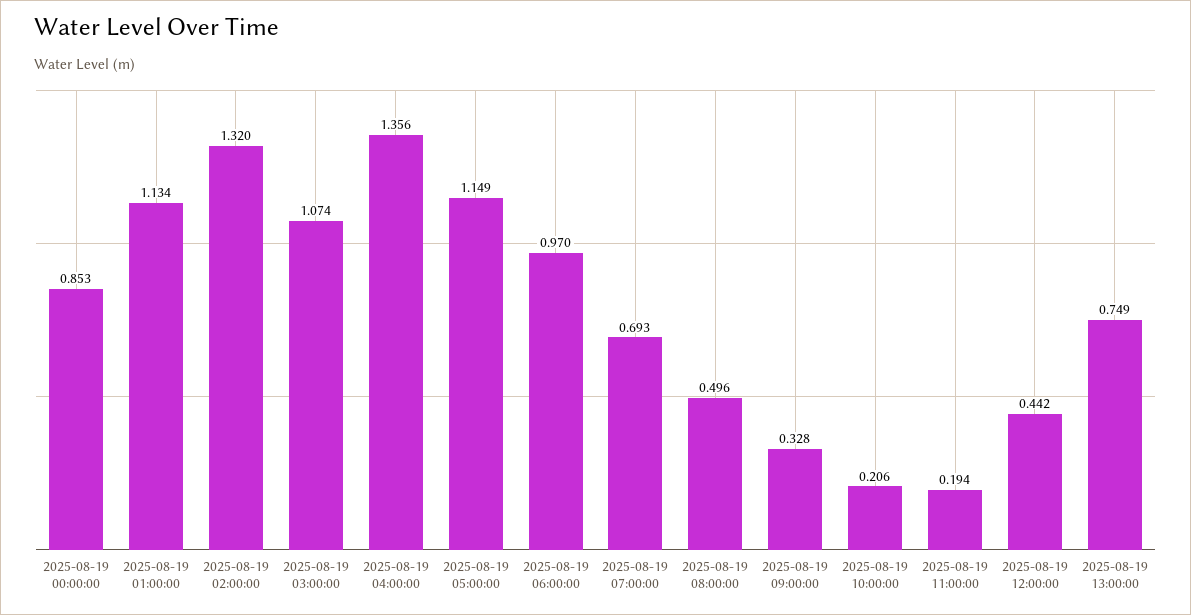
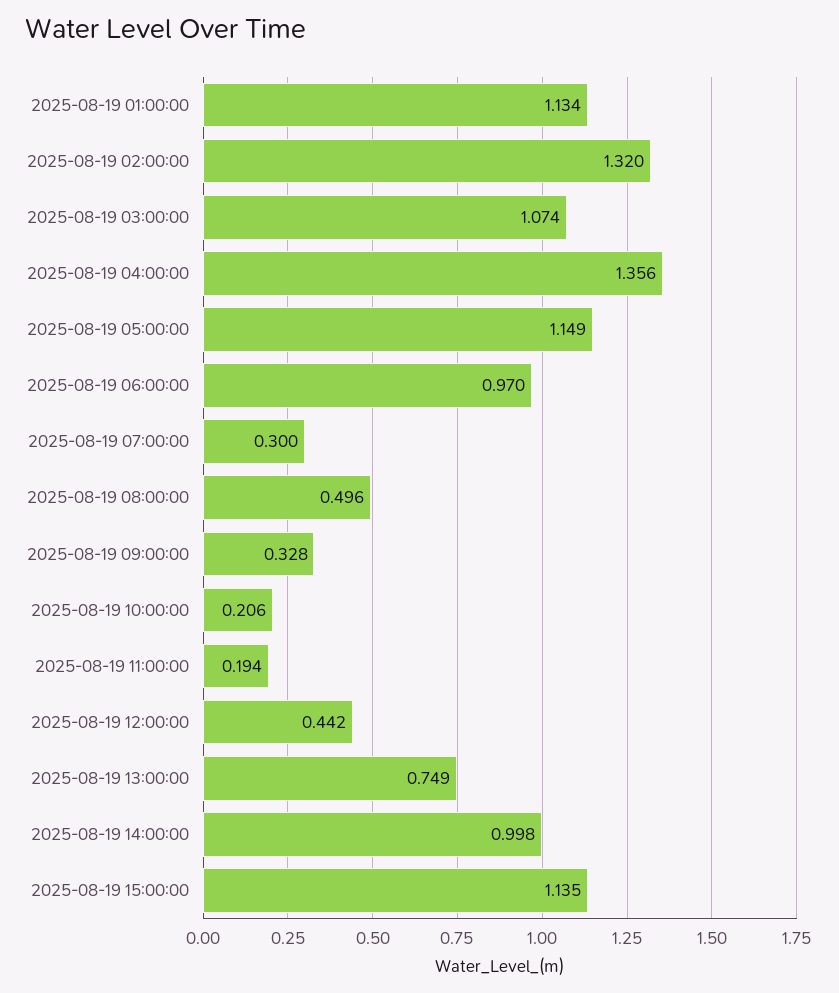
2025-08-19 00:00:00: 0.853 -> none
2025-08-19 07:00:00: 0.693 -> 0.3
2025-08-19 14:00:00: none -> 0.998
2025-08-19 15:00:00: none -> 1.135

